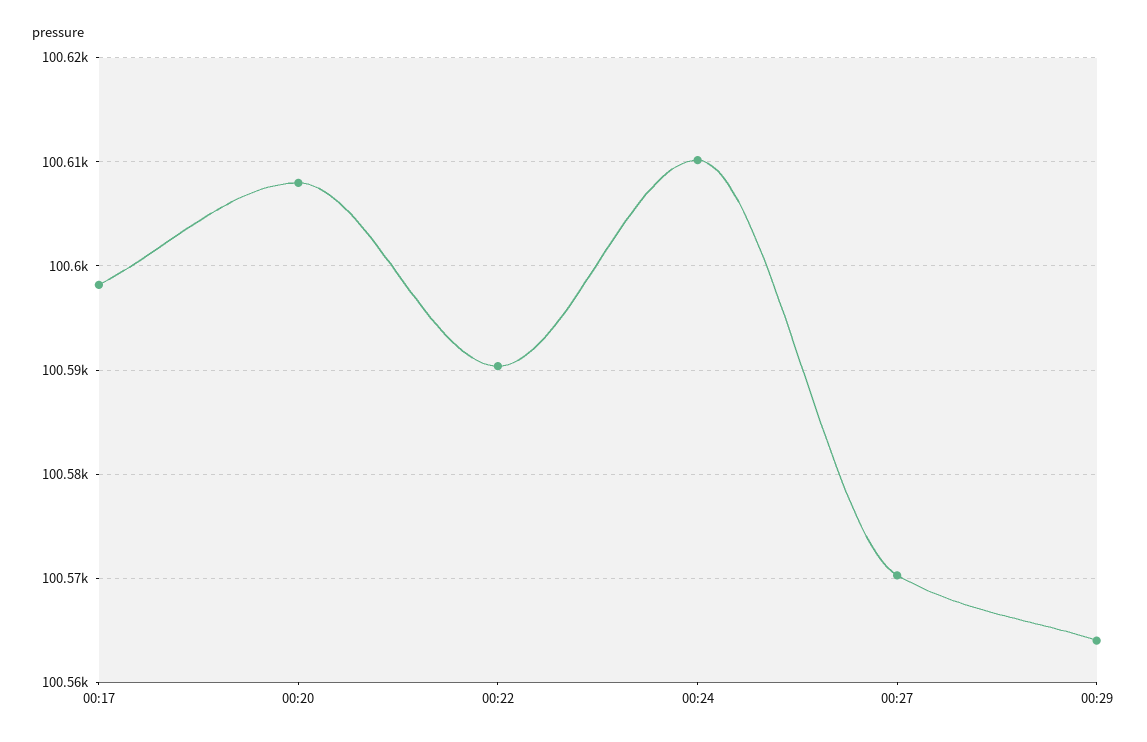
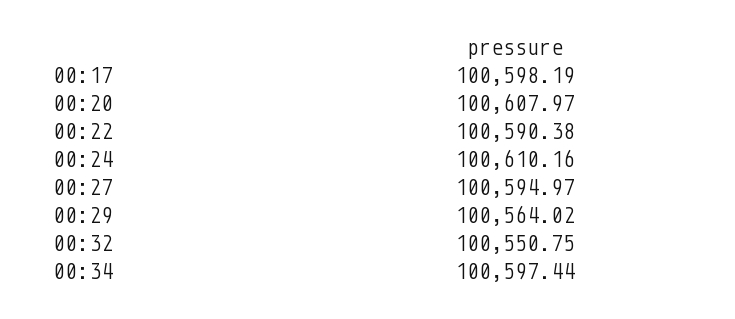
00:27: 100570 -> 100594.97
00:32: none -> 100550.75
00:34: none -> 100597.44

